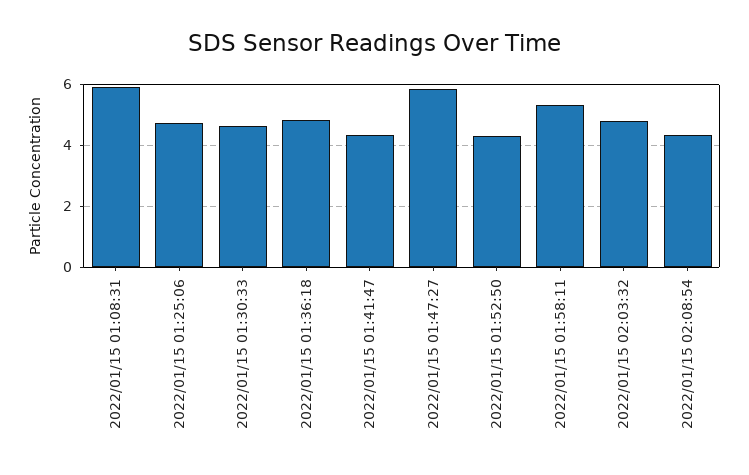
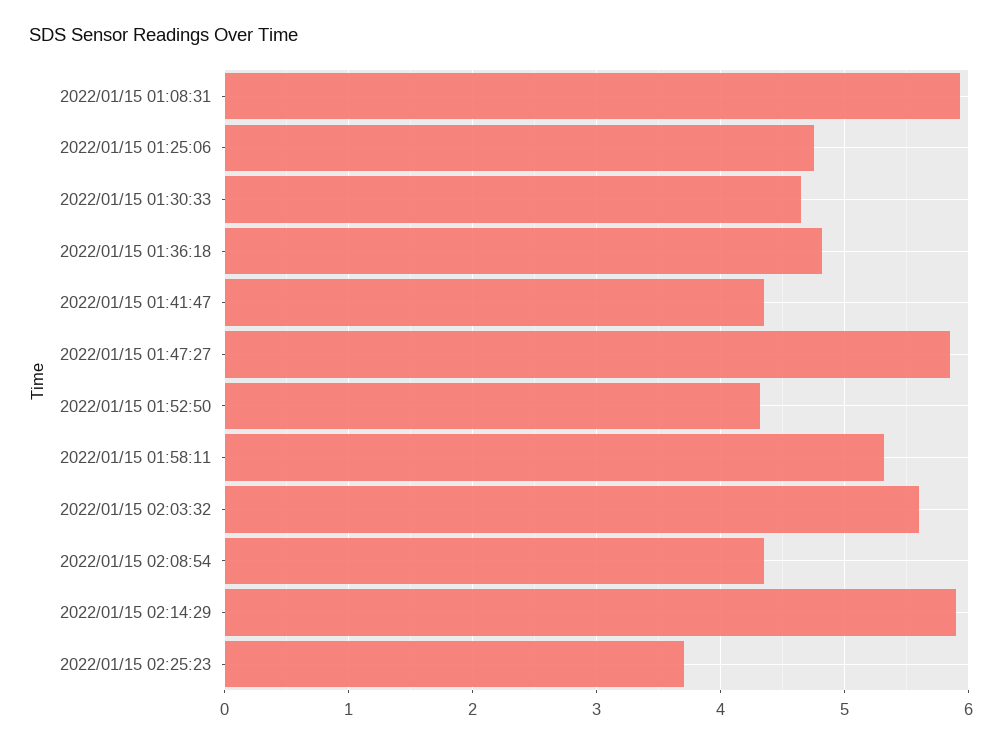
2022/01/15 02:03:32: 4.8 -> 5.6
2022/01/15 02:14:29: none -> 5.9
2022/01/15 02:25:23: none -> 3.7

